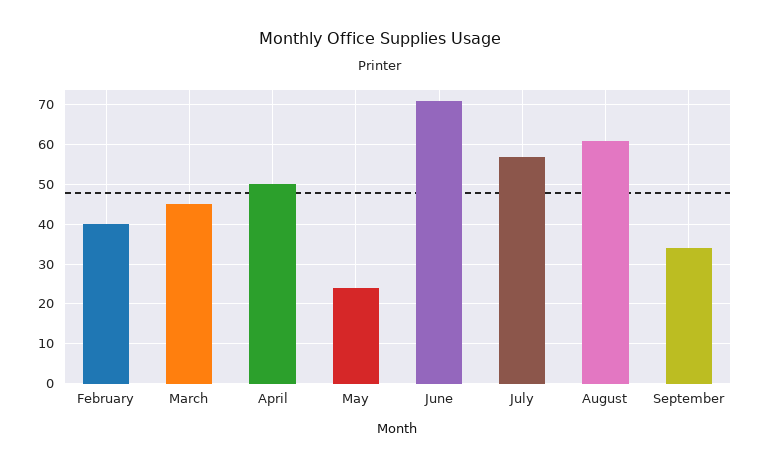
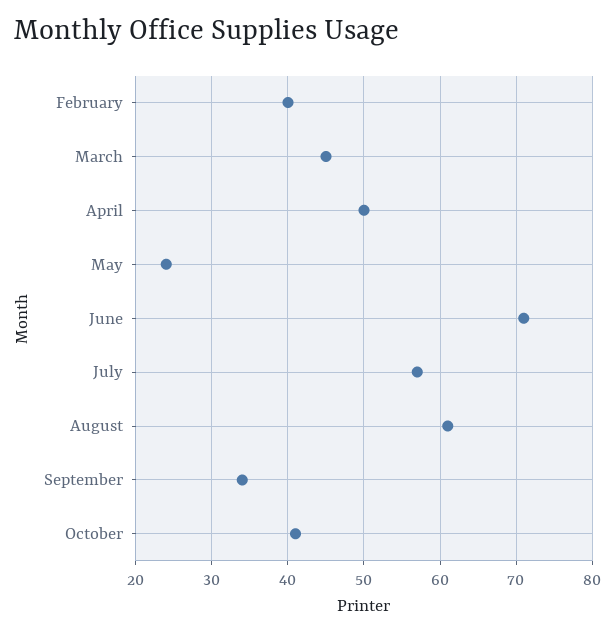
October: none -> 41

